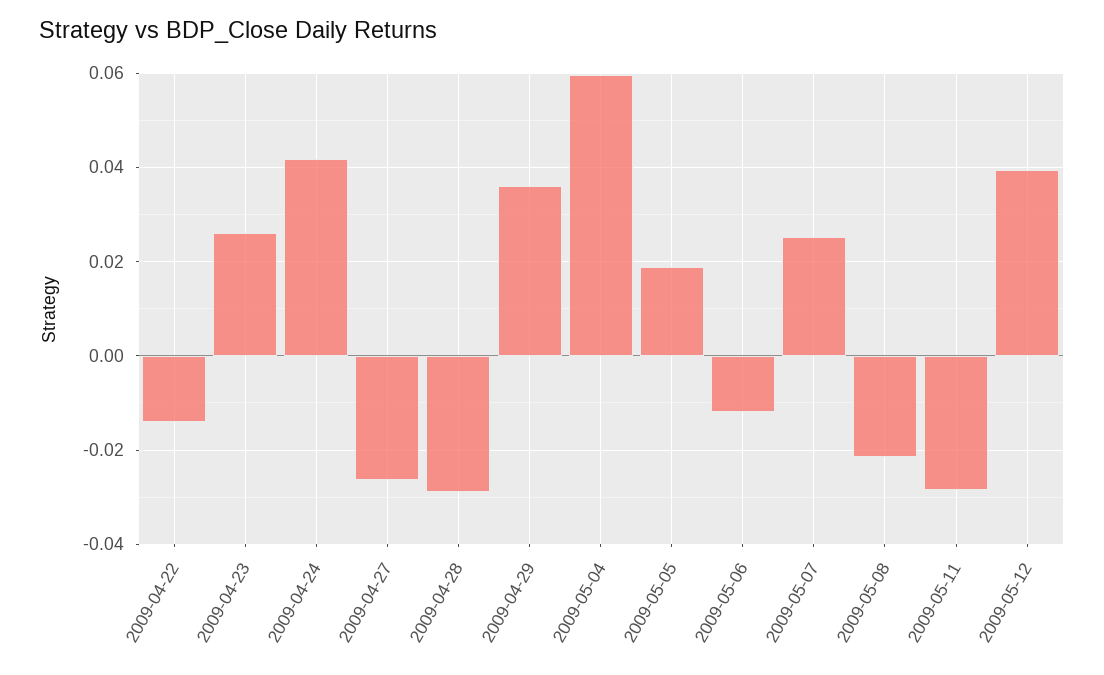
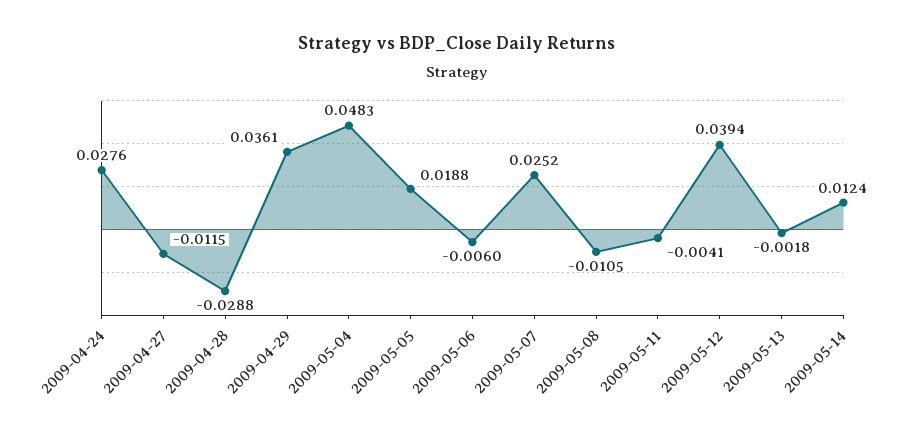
2009-04-22: -0.014 -> none
2009-04-23: 0.026 -> none
2009-04-24: 0.042 -> 0.0276
2009-04-27: -0.026 -> -0.0115
2009-05-04: 0.06 -> 0.0483
2009-05-06: -0.012 -> -0.006
2009-05-08: -0.022 -> -0.0105
2009-05-11: -0.028 -> -0.0041
2009-05-13: none -> -0.0018
2009-05-14: none -> 0.0124

